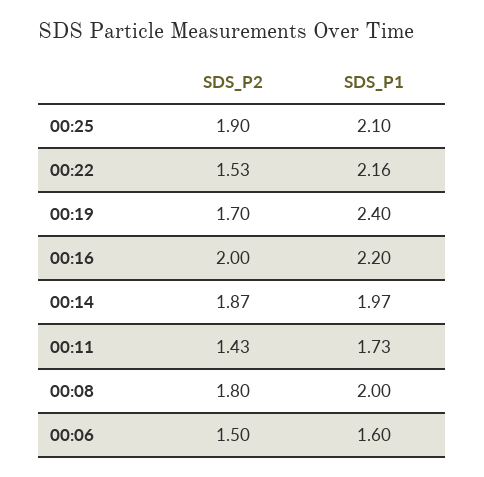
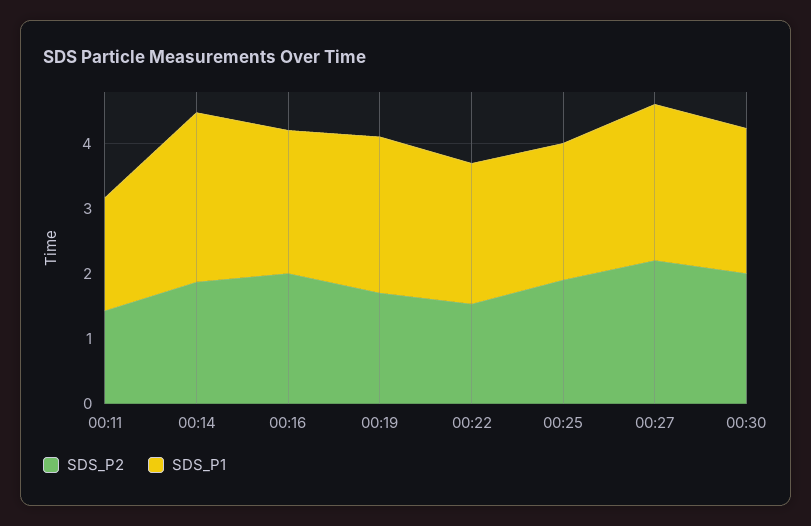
SDS_P1, 00:14: 1.97 -> 2.6
SDS_P2, 00:08: 1.8 -> none
SDS_P1, 00:08: 2 -> none
SDS_P2, 00:06: 1.5 -> none
SDS_P1, 00:06: 1.6 -> none
SDS_P2, 00:27: none -> 2.2
SDS_P1, 00:27: none -> 2.4
SDS_P2, 00:30: none -> 2
SDS_P1, 00:30: none -> 2.2

